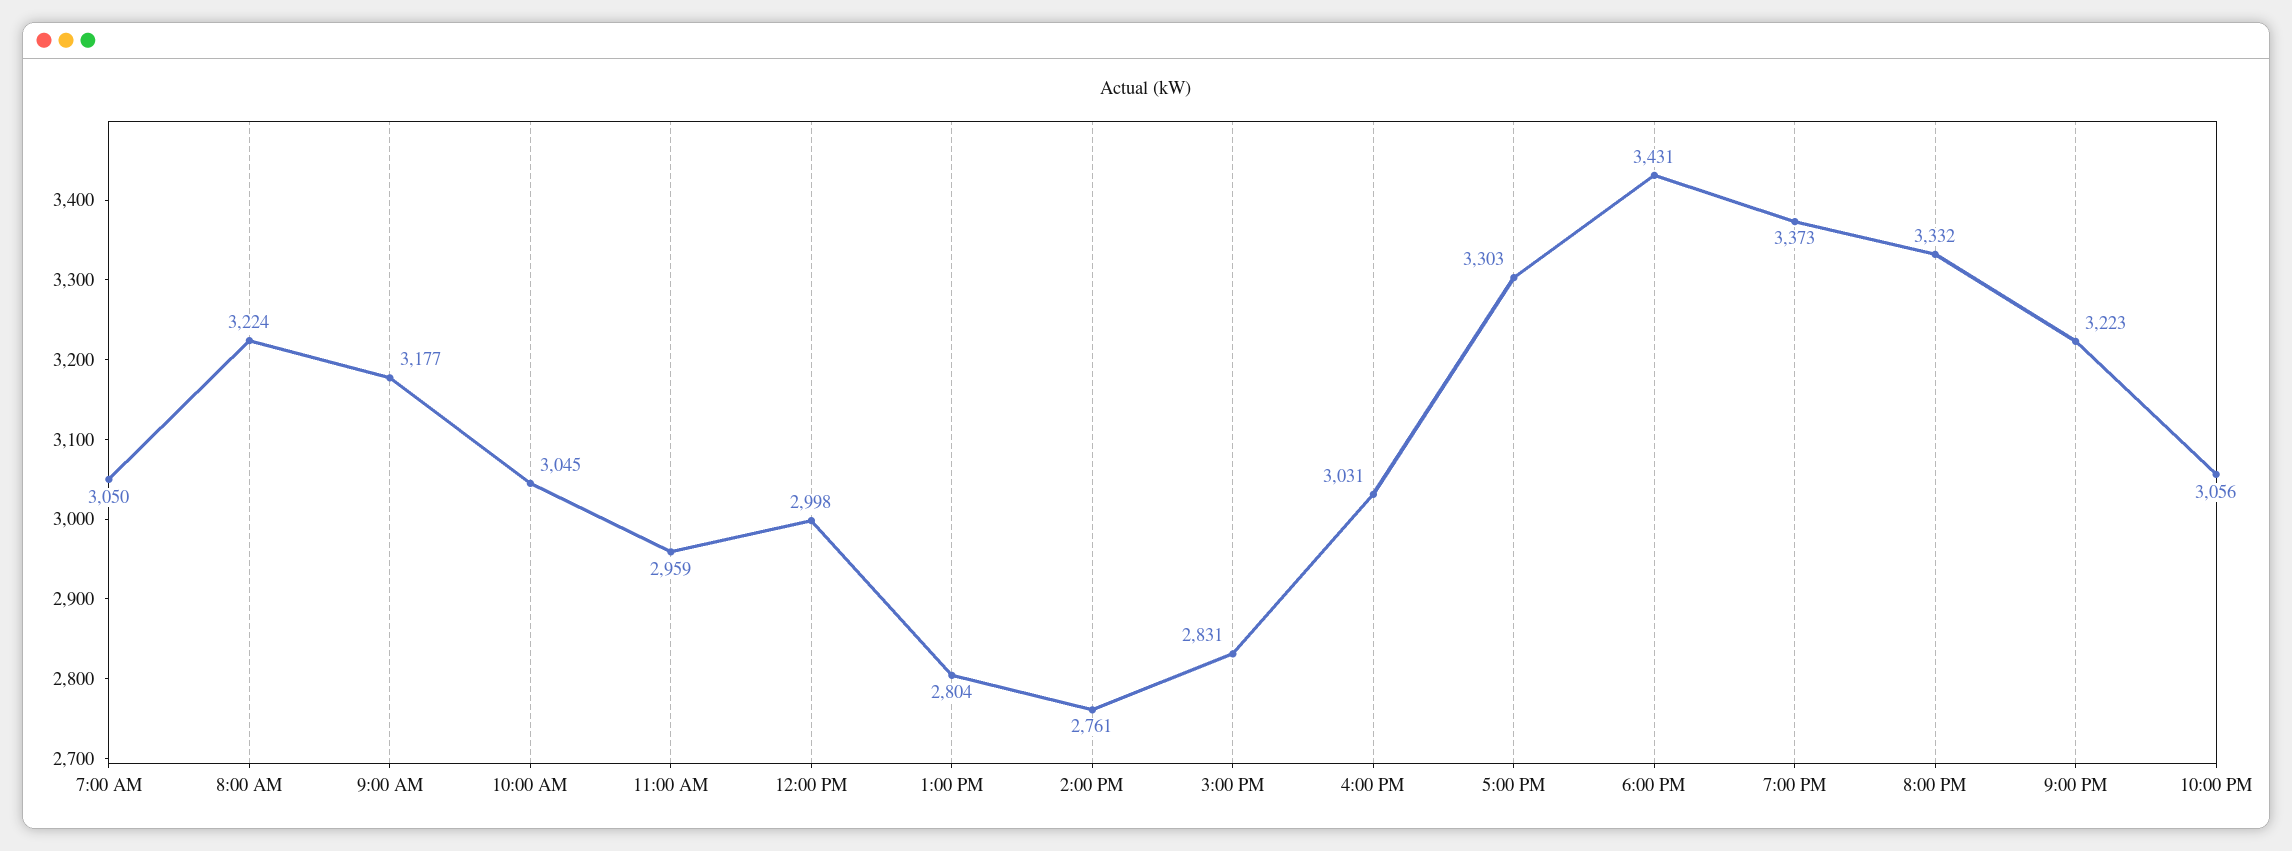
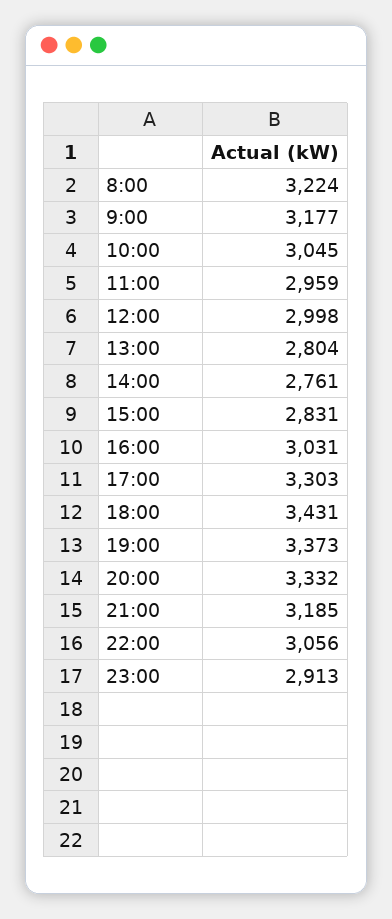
7:00 AM: 3050 -> none
9:00 PM: 3223 -> 3185
23:00: none -> 2913

